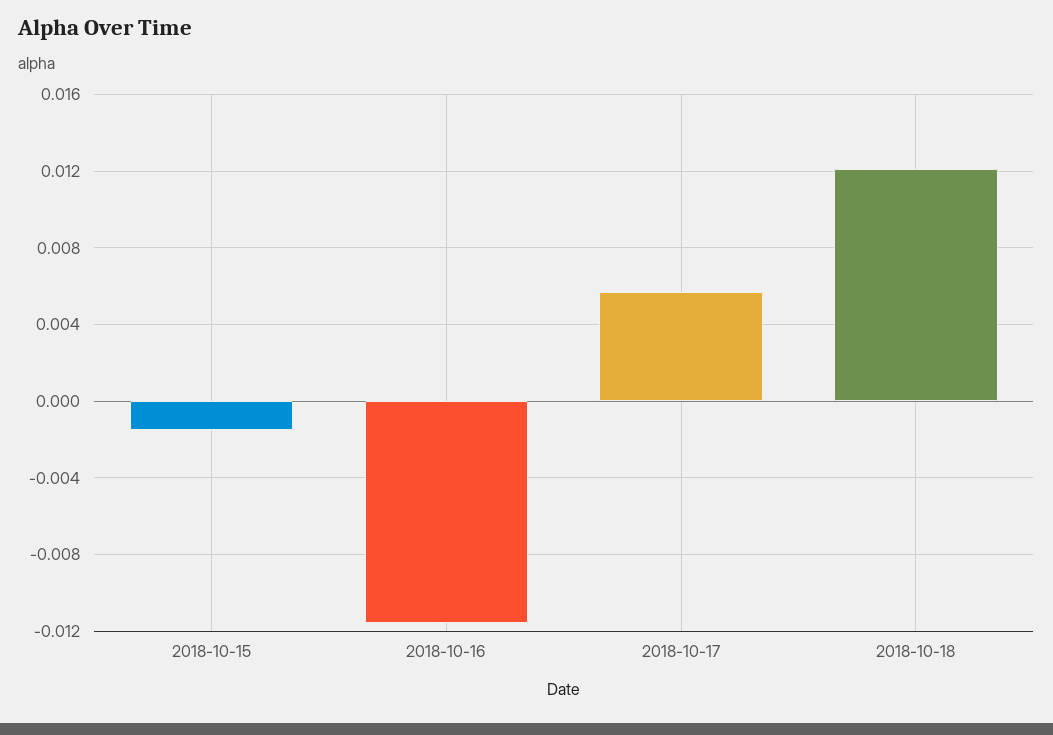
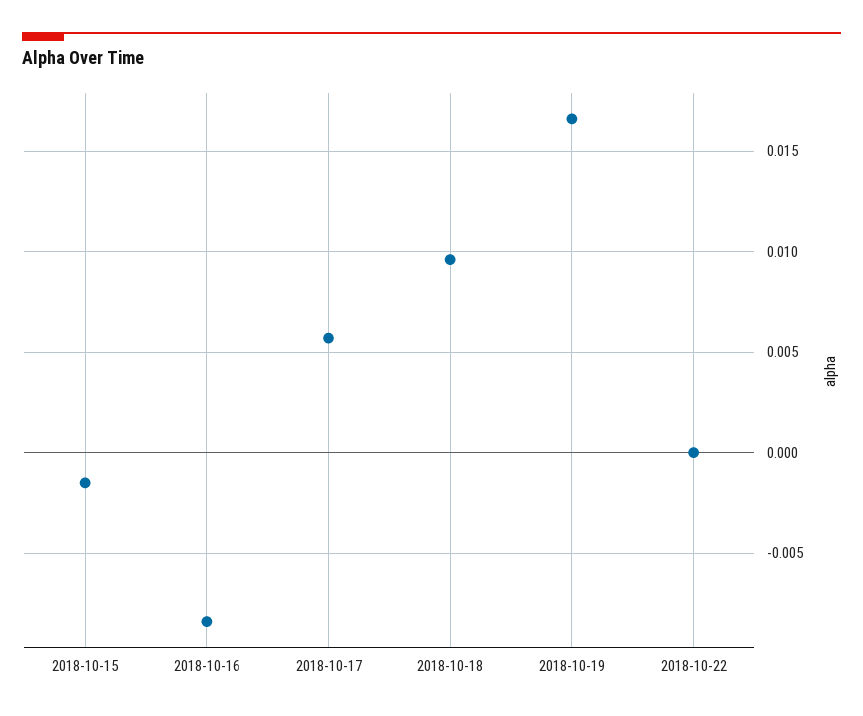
2018-10-16: -0.0115 -> -0.0085
2018-10-18: 0.012 -> 0.0095
2018-10-19: none -> 0.0165
2018-10-22: none -> 0

